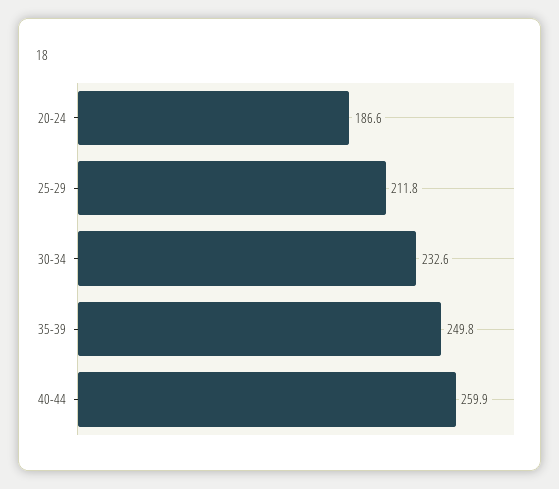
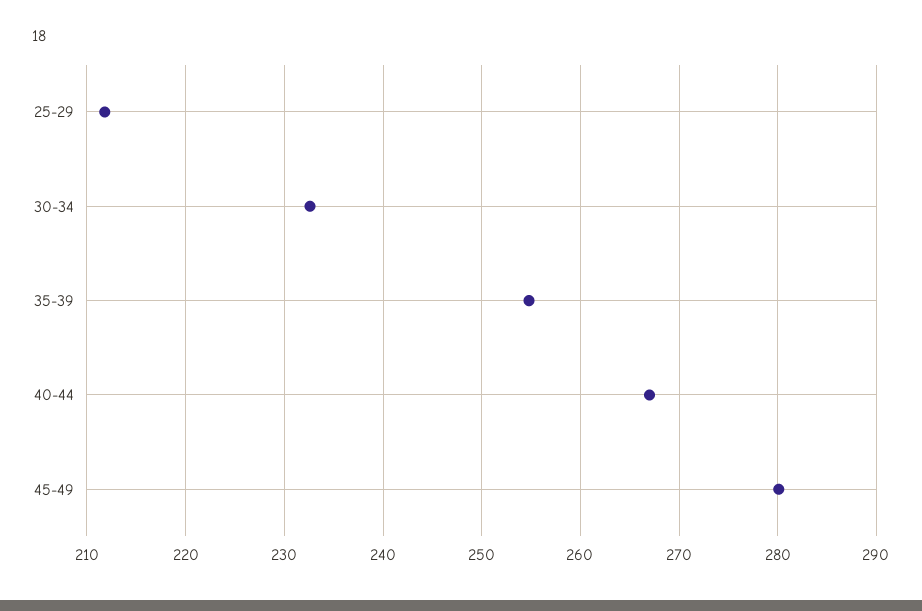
20-24: 186.6 -> none
35-39: 249.8 -> 255
40-44: 259.9 -> 267
45-49: none -> 280

